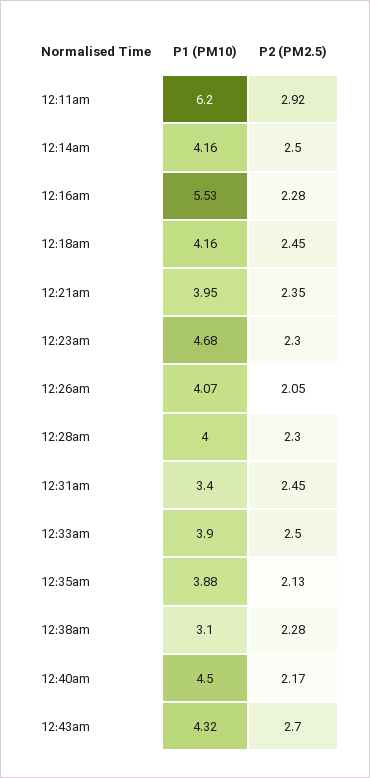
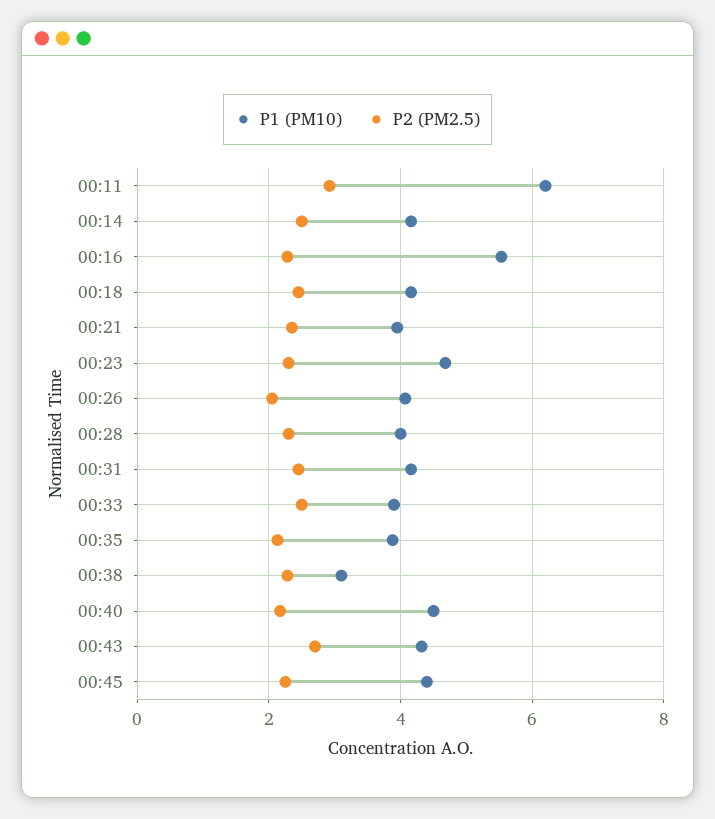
P1 (PM10), 12:31am: 3.4 -> 4.2
P1 (PM10), 00:45: none -> 4.4
P2 (PM2.5), 00:45: none -> 2.2

